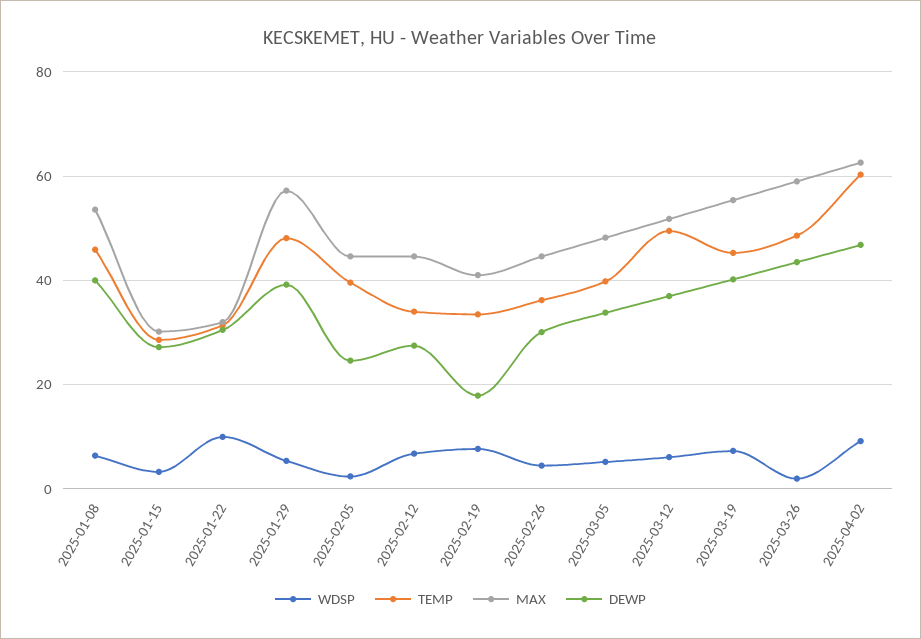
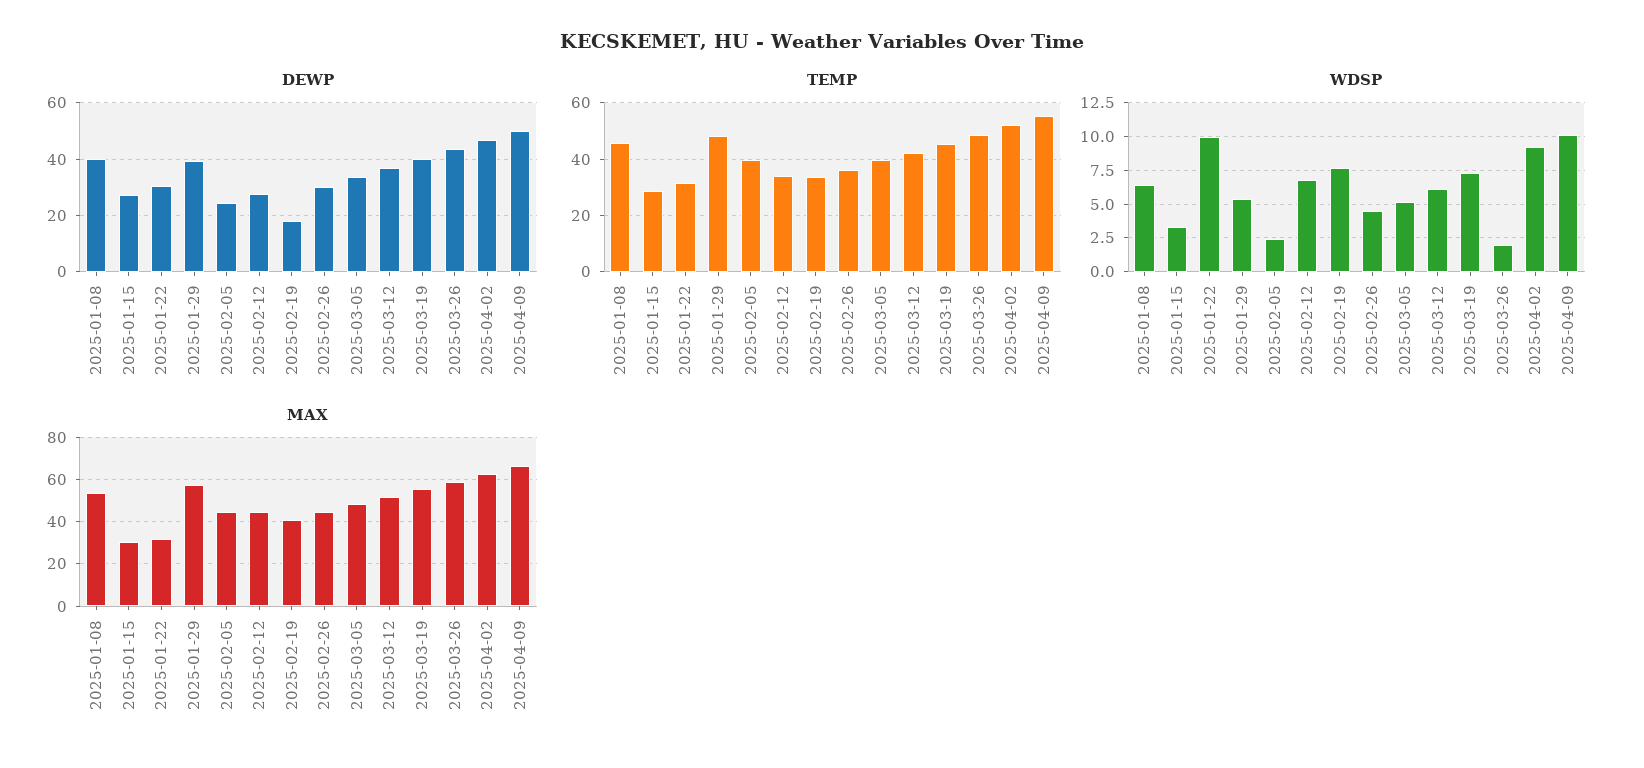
TEMP, 2025-03-12: 50 -> 42.5
TEMP, 2025-04-02: 60 -> 52.5
DEWP, 2025-04-09: none -> 50
TEMP, 2025-04-09: none -> 55
WDSP, 2025-04-09: none -> 10
MAX, 2025-04-09: none -> 65

